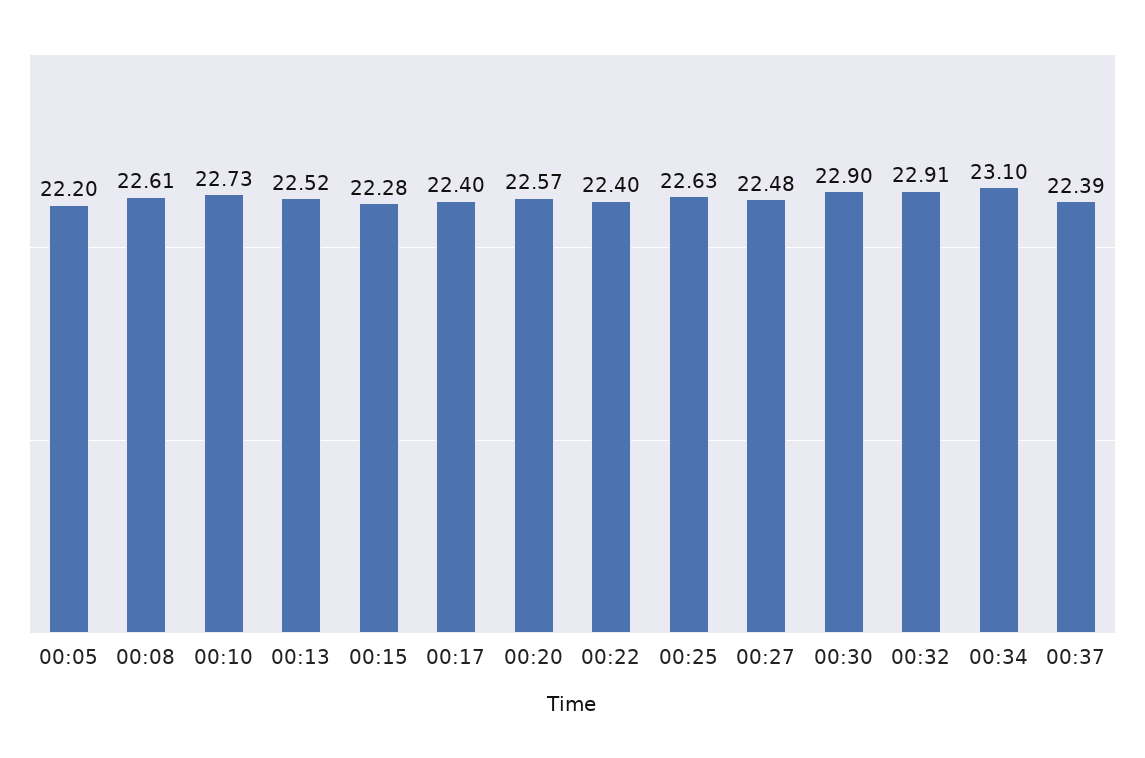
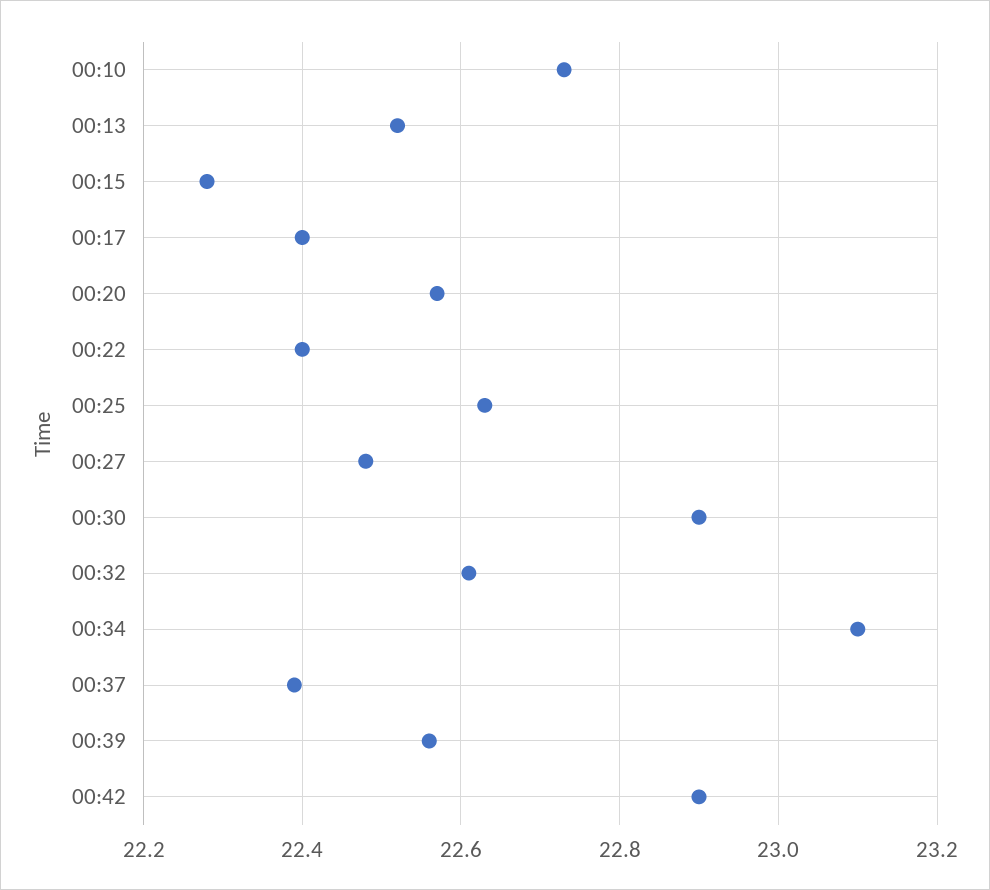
00:05: 22.2 -> none
00:08: 22.61 -> none
00:32: 22.91 -> 22.6
00:39: none -> 22.55
00:42: none -> 22.9

